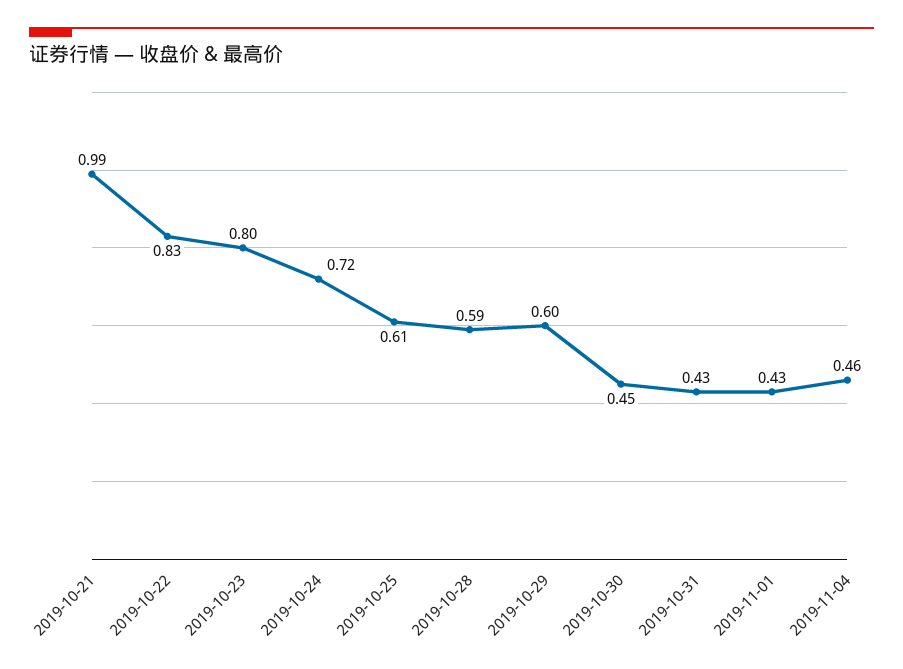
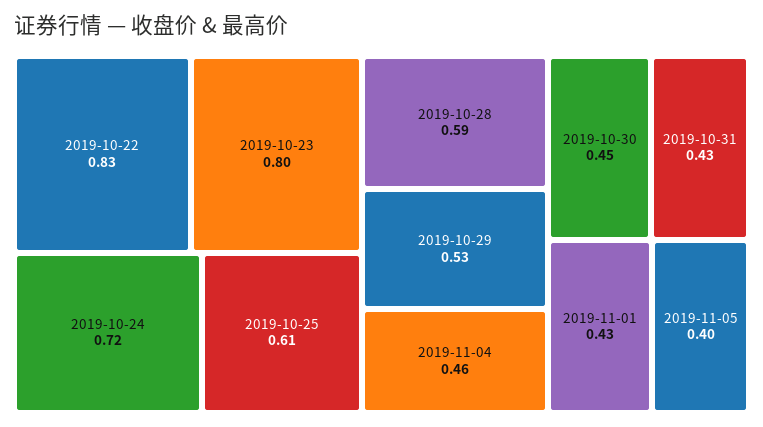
2019-10-21: 0.99 -> none
2019-10-29: 0.6 -> 0.53
2019-11-05: none -> 0.4

